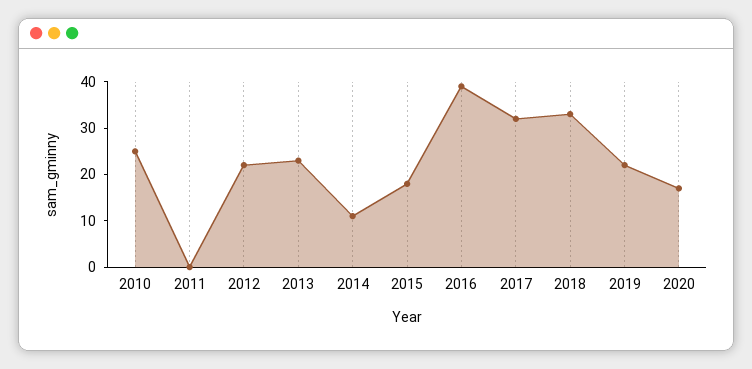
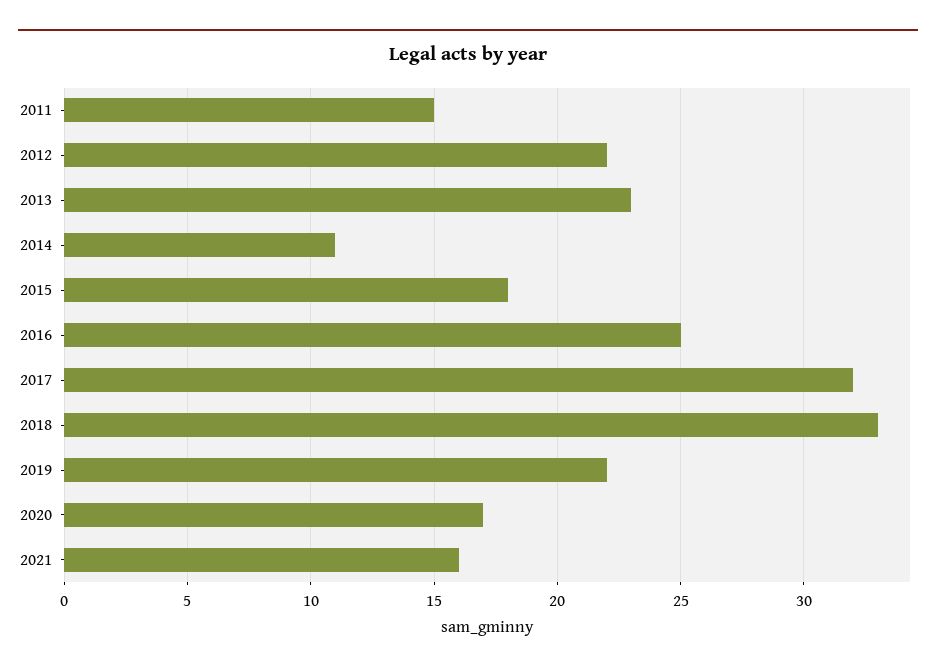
2010: 25 -> none
2011: 0 -> 15
2016: 40 -> 25
2021: none -> 16

